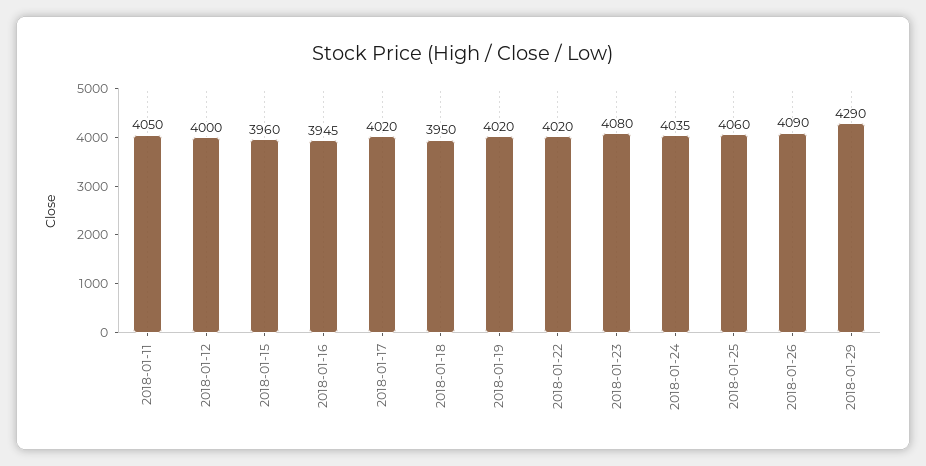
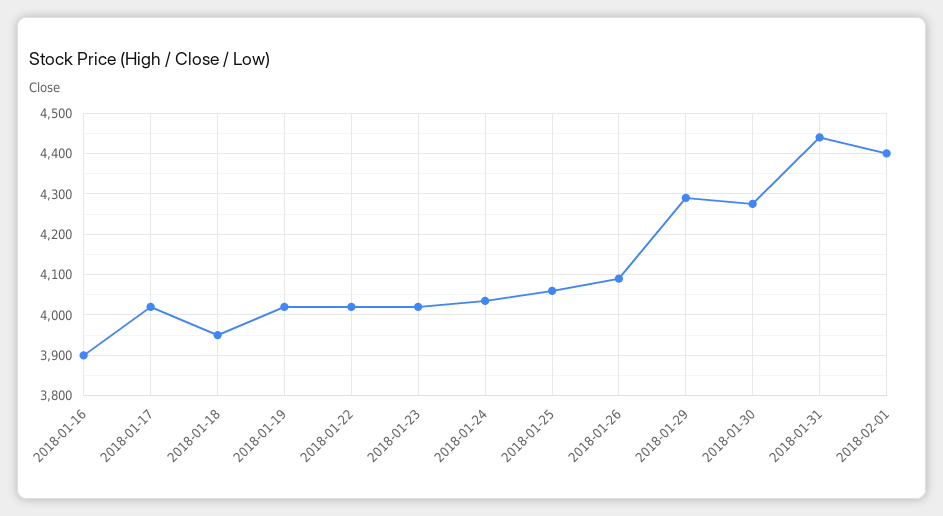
2018-01-11: 4050 -> none
2018-01-12: 4000 -> none
2018-01-15: 3960 -> none
2018-01-16: 3945 -> 3900
2018-01-23: 4080 -> 4020
2018-01-30: none -> 4280
2018-01-31: none -> 4440
2018-02-01: none -> 4400

